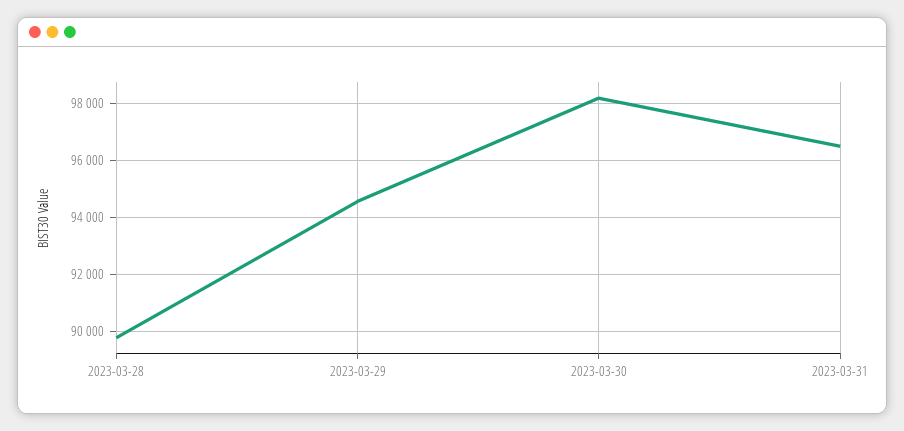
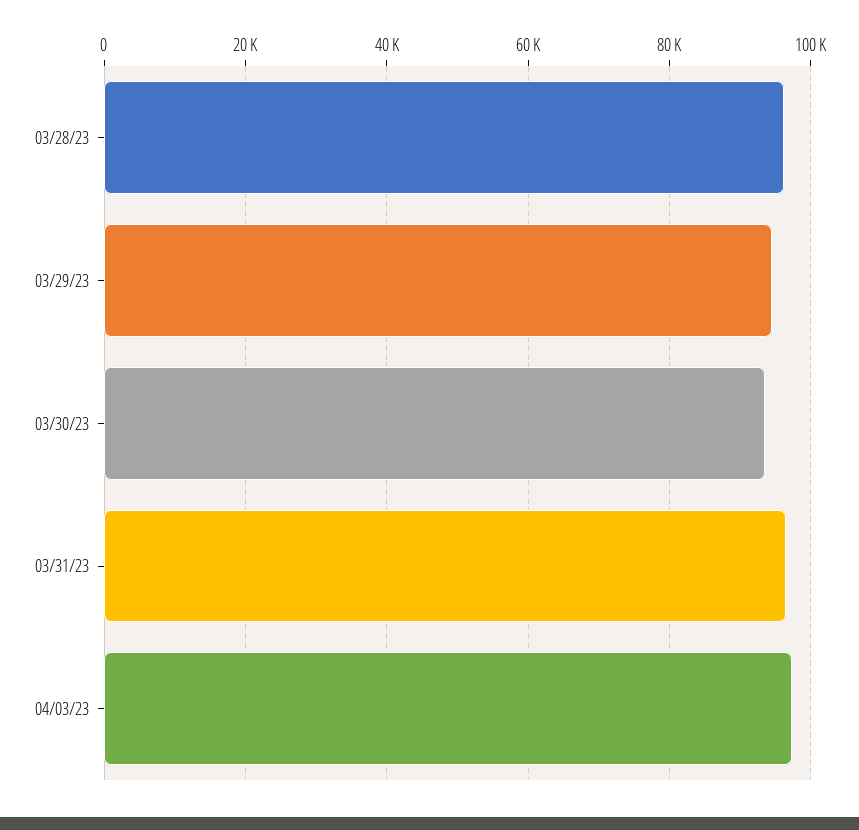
2023-03-28: 89750 -> 96000
2023-03-30: 98250 -> 94000
04/03/23: none -> 98000

